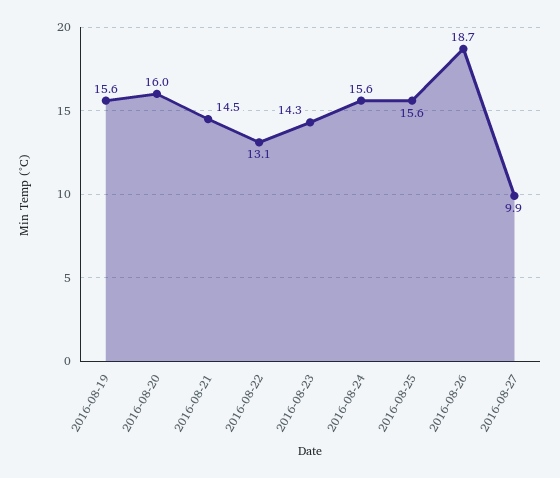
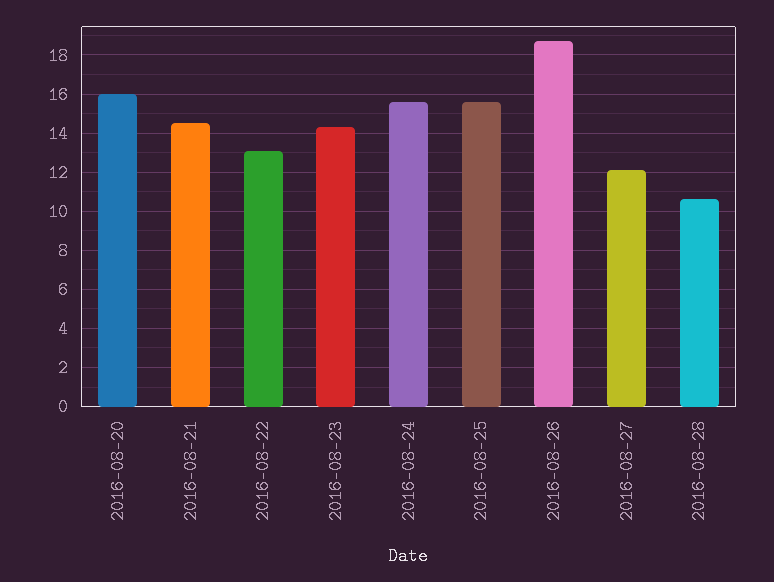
2016-08-19: 15.6 -> none
2016-08-27: 9.9 -> 12
2016-08-28: none -> 10.5

